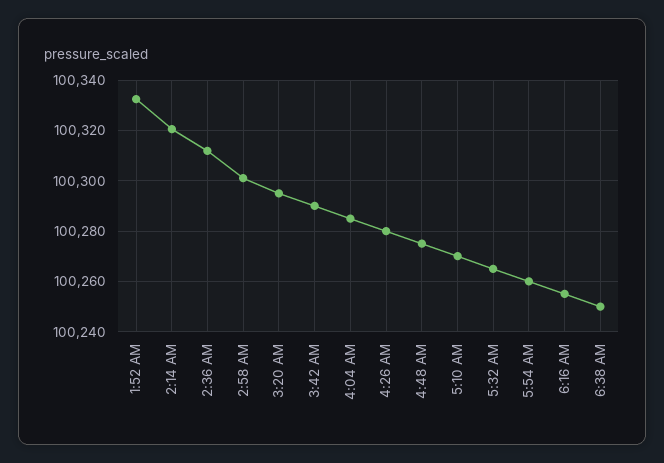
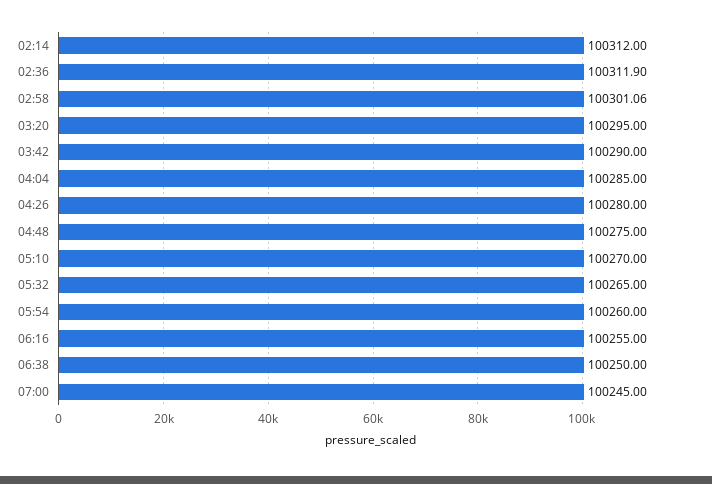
1:52 AM: 100332.5 -> none
2:14 AM: 100320 -> 100312
07:00: none -> 100245

